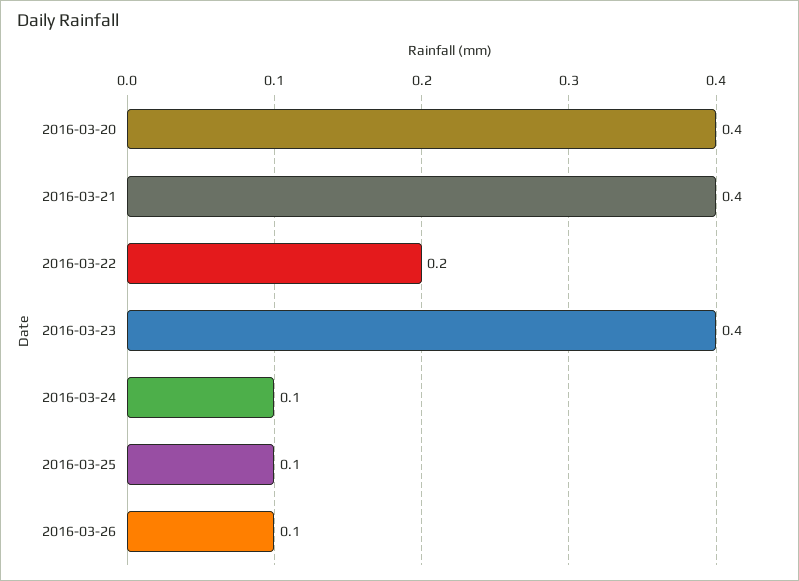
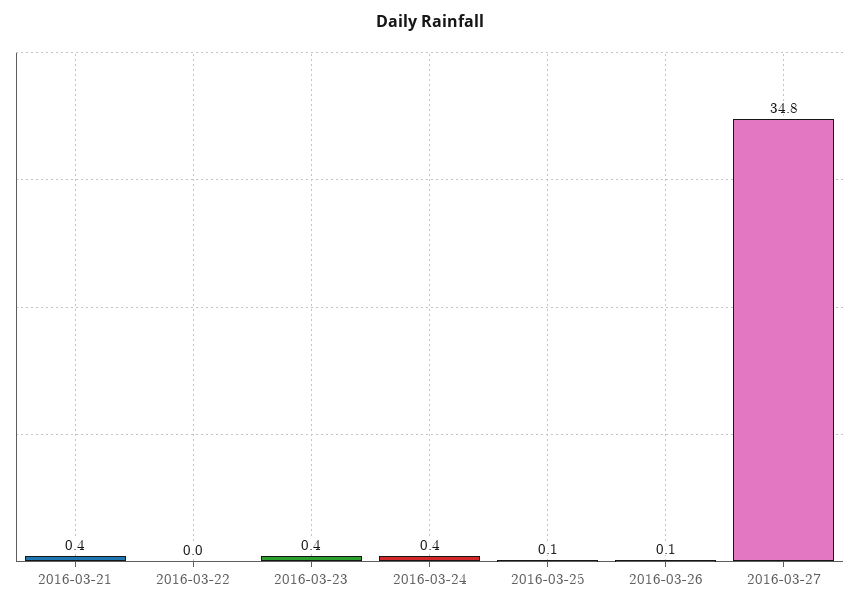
2016-03-20: 0.4 -> none
2016-03-22: 0.2 -> 0
2016-03-24: 0.1 -> 0.4
2016-03-27: none -> 34.8

